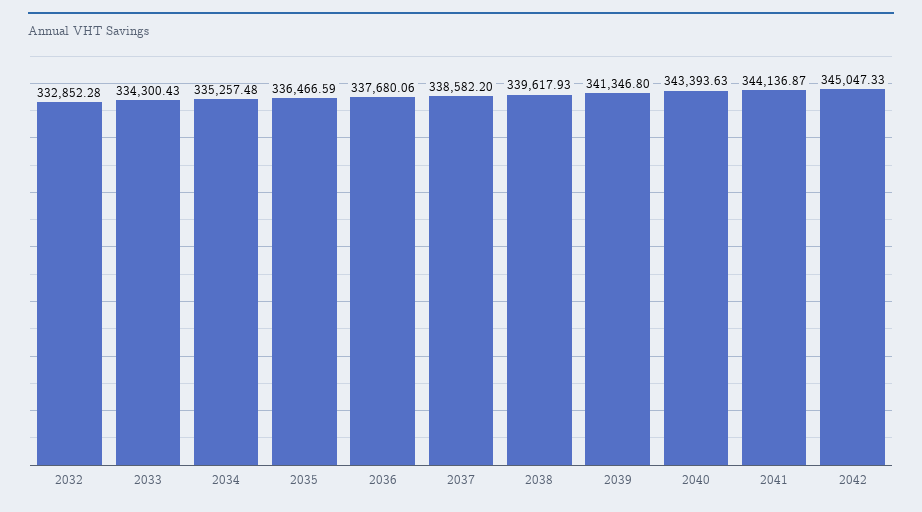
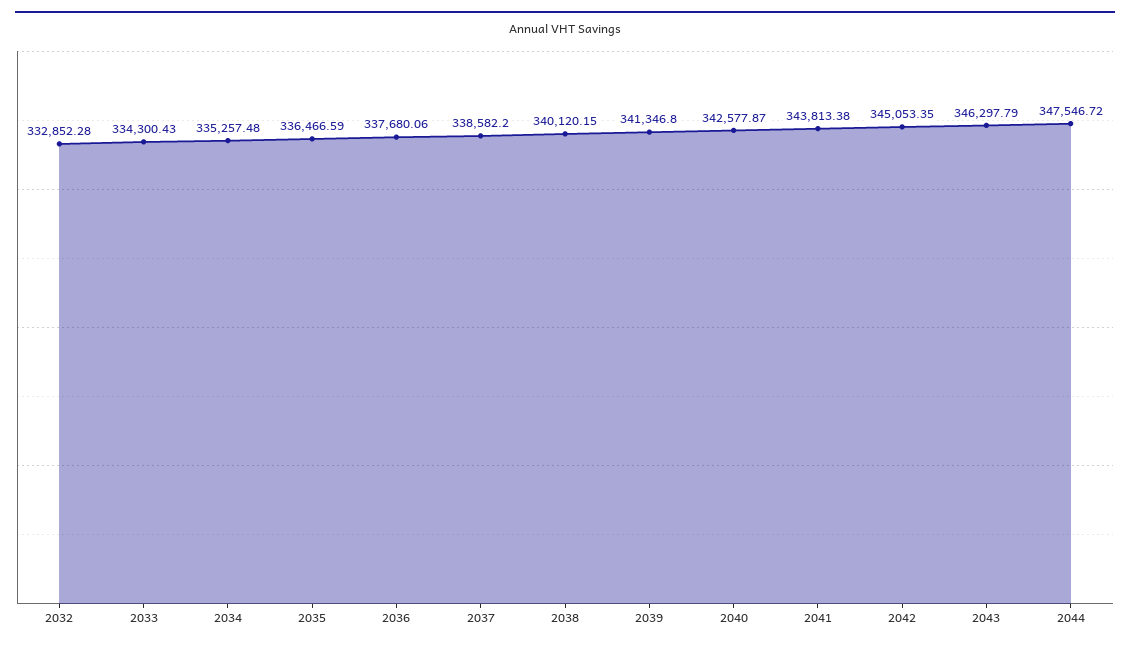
2038: 339617.93 -> 340120.15
2040: 343393.63 -> 342577.87
2041: 344136.87 -> 343813.38
2042: 345047.33 -> 345053.35
2043: none -> 346297.79
2044: none -> 347546.72

